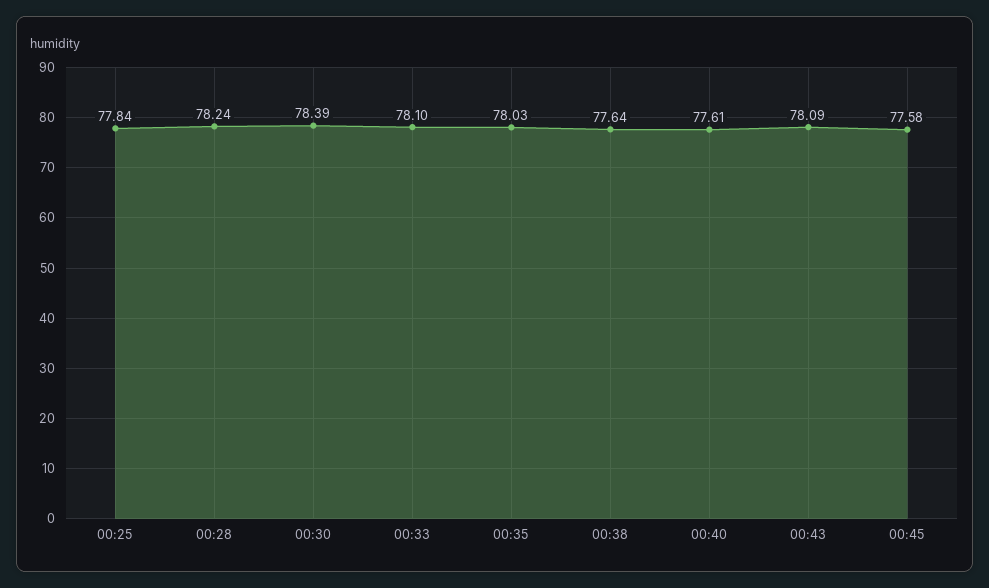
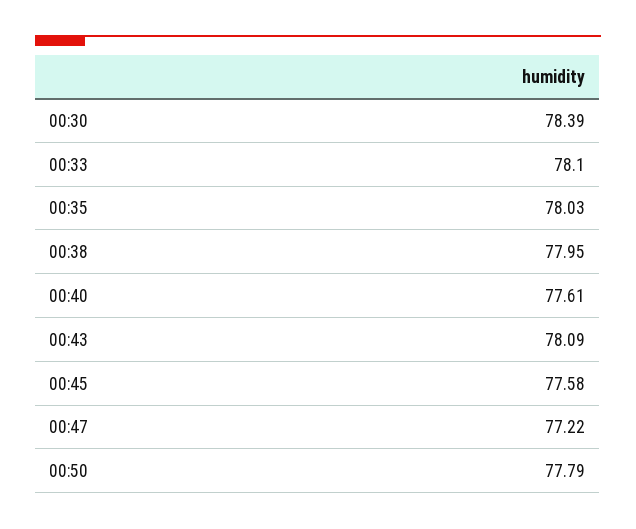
00:25: 77.84 -> none
00:28: 78.24 -> none
00:38: 77.64 -> 77.95
00:47: none -> 77.22
00:50: none -> 77.79

